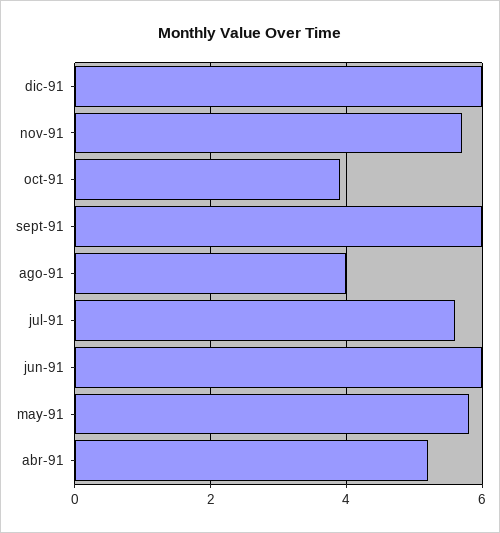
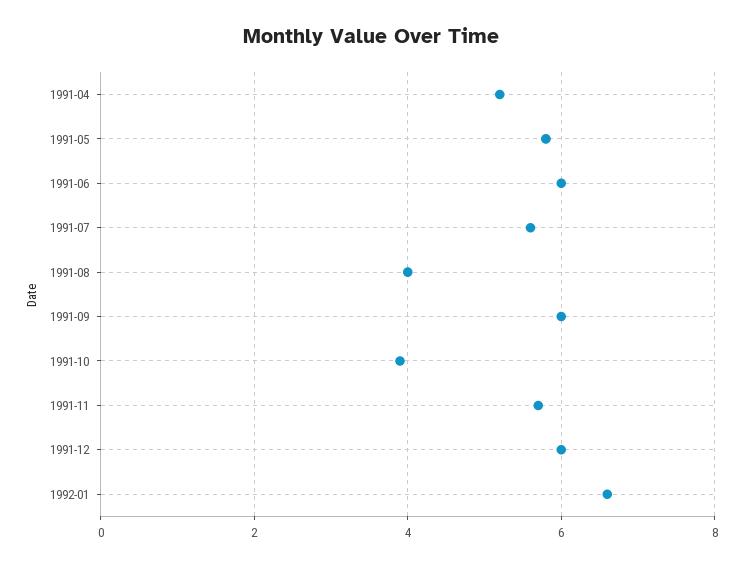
1992-01: none -> 6.5

